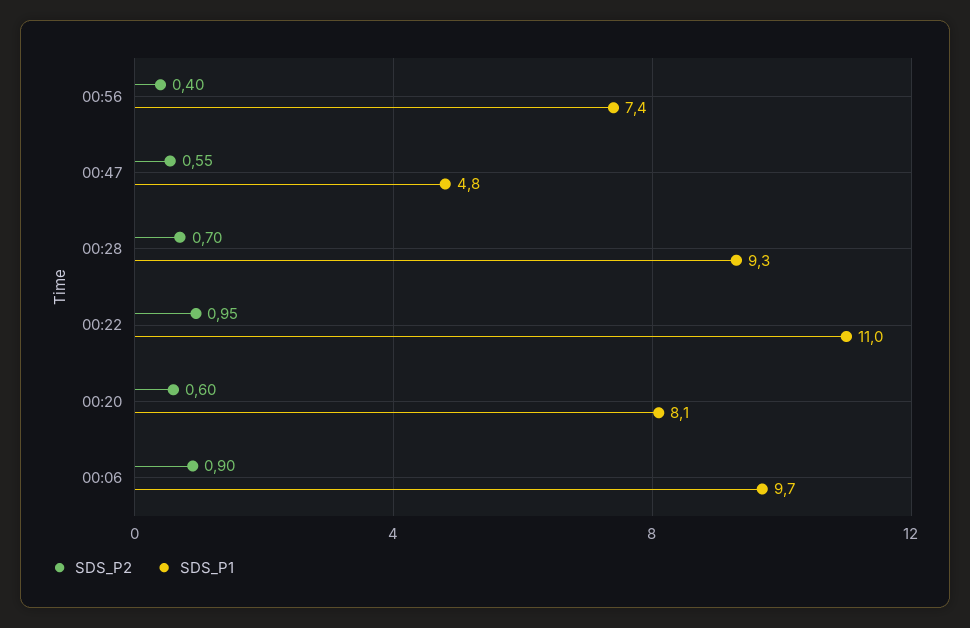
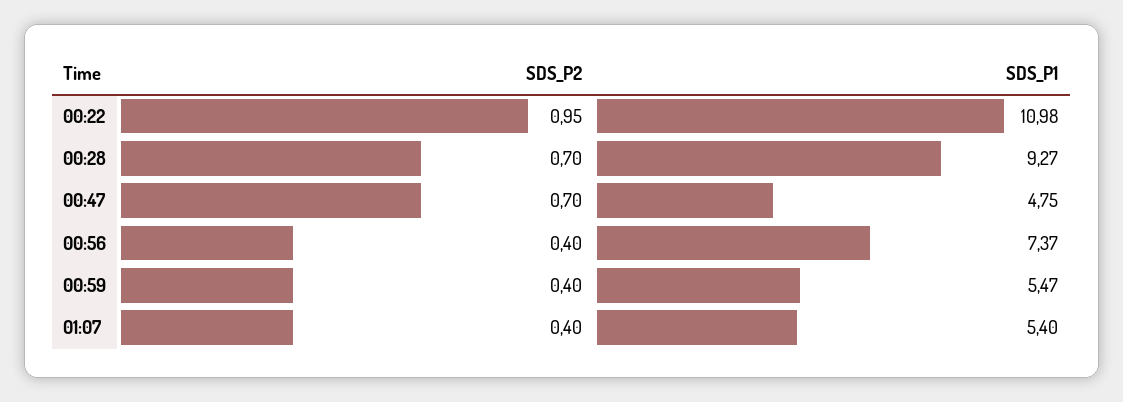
SDS_P2, 00:47: 0.55 -> 0.7
SDS_P2, 00:20: 0.6 -> none
SDS_P1, 00:20: 8.1 -> none
SDS_P2, 00:06: 0.9 -> none
SDS_P1, 00:06: 9.7 -> none
SDS_P2, 00:59: none -> 0.4
SDS_P1, 00:59: none -> 5.47
SDS_P2, 01:07: none -> 0.4
SDS_P1, 01:07: none -> 5.4

